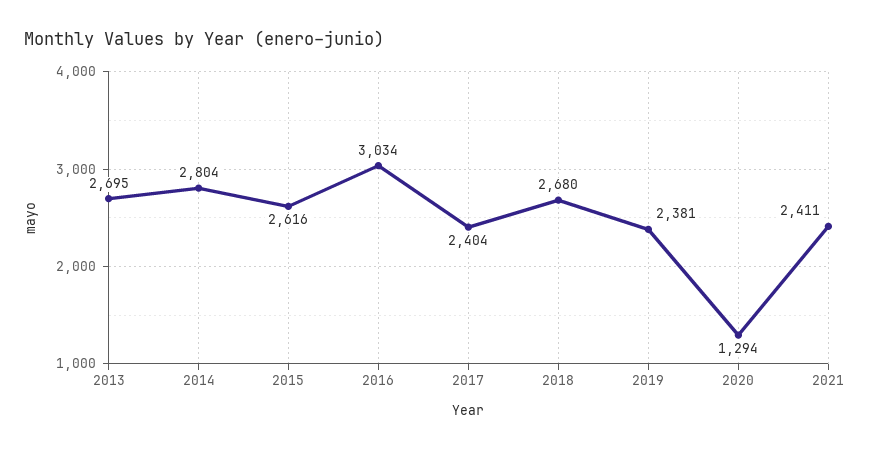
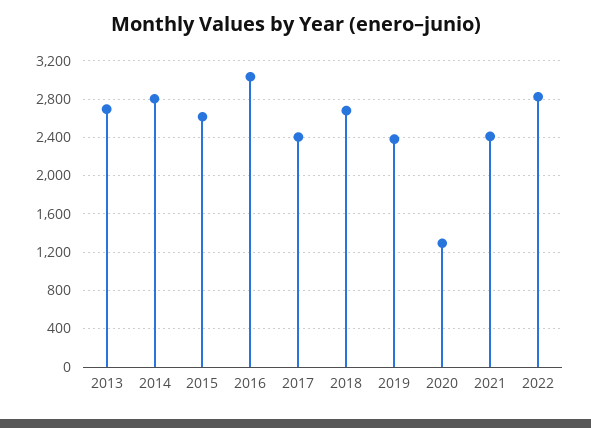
2022: none -> 2800

